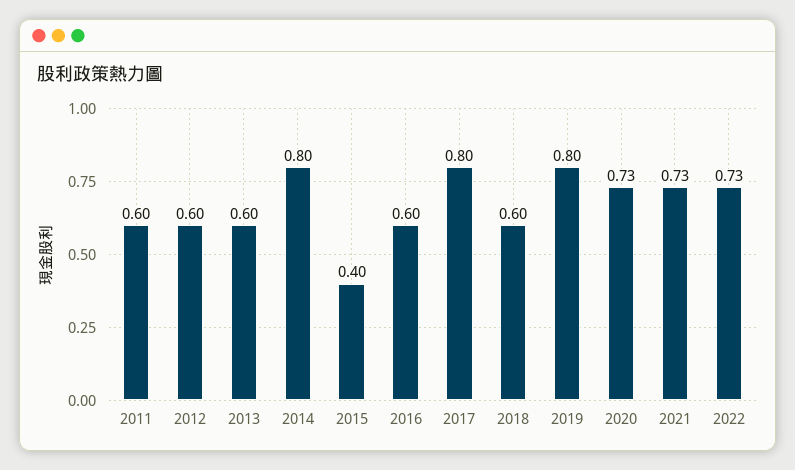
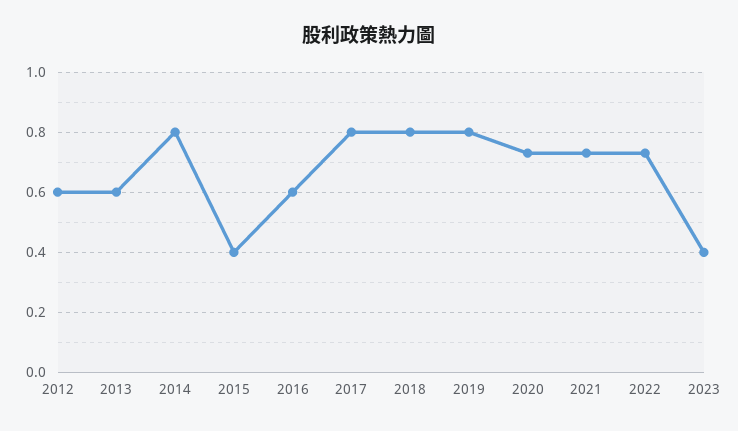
2011: 0.6 -> none
2018: 0.6 -> 0.8
2023: none -> 0.4

